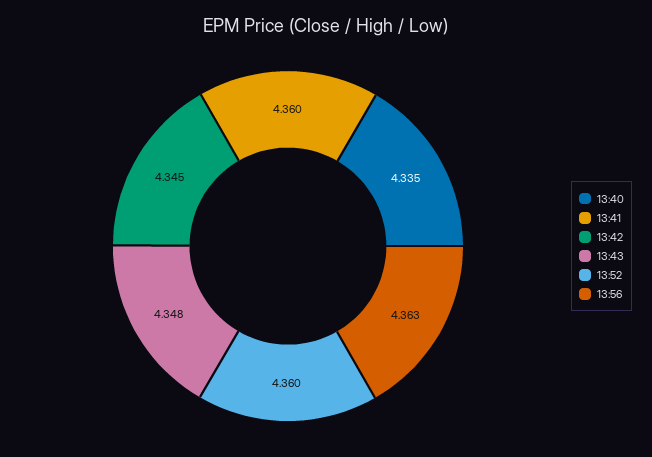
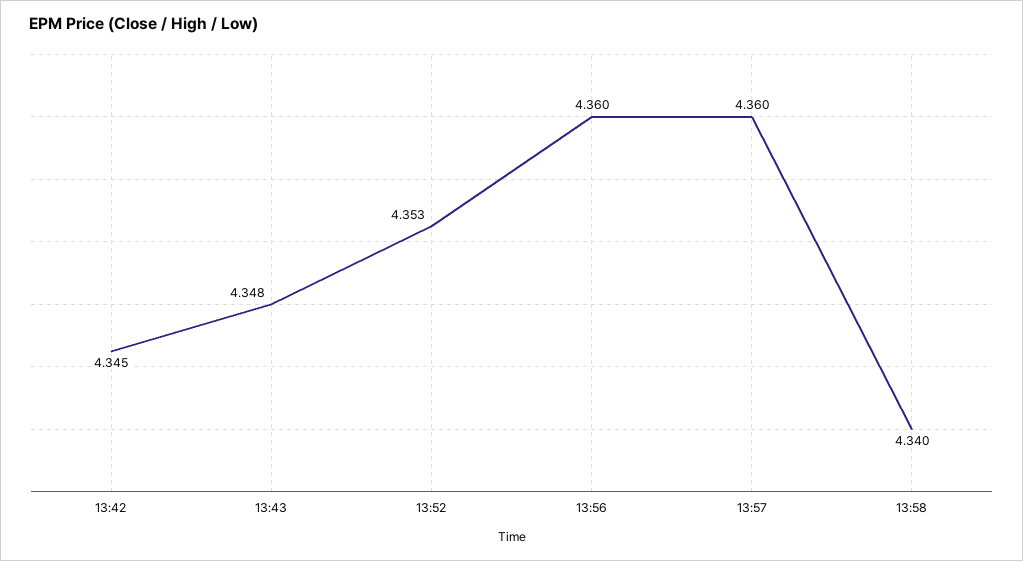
13:40: 4.335 -> none
13:41: 4.36 -> none
13:52: 4.36 -> 4.353
13:56: 4.363 -> 4.36
13:57: none -> 4.36
13:58: none -> 4.34

